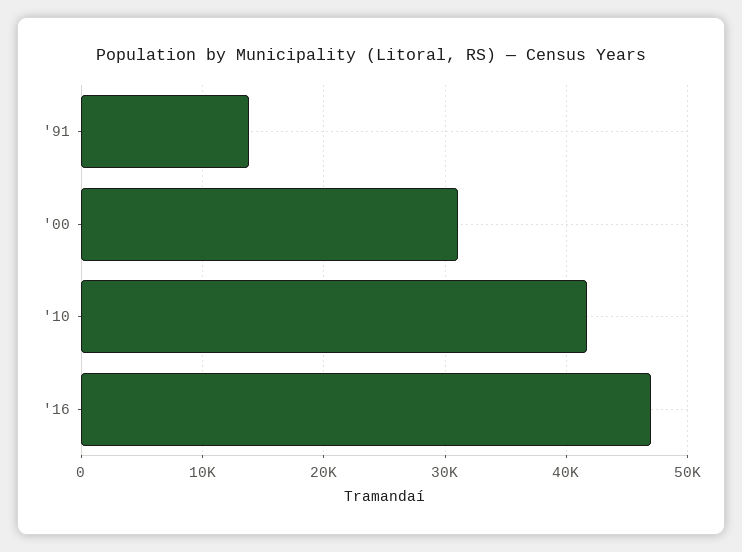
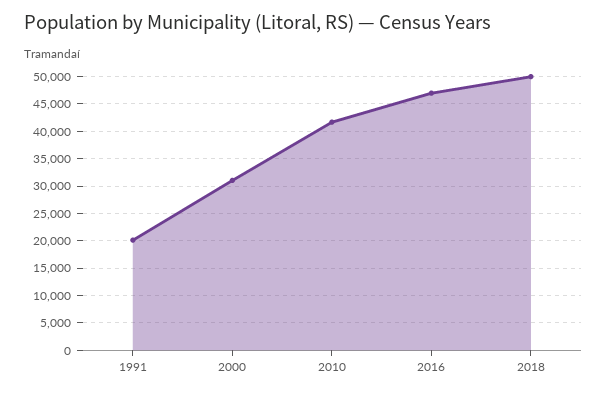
'91: 14000 -> 20000
2018: none -> 50000

